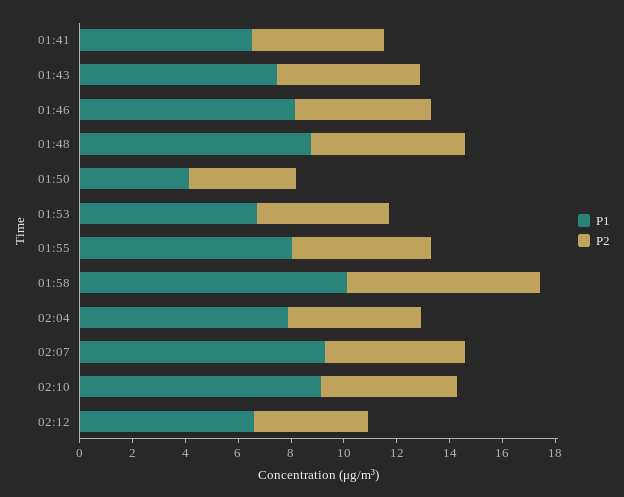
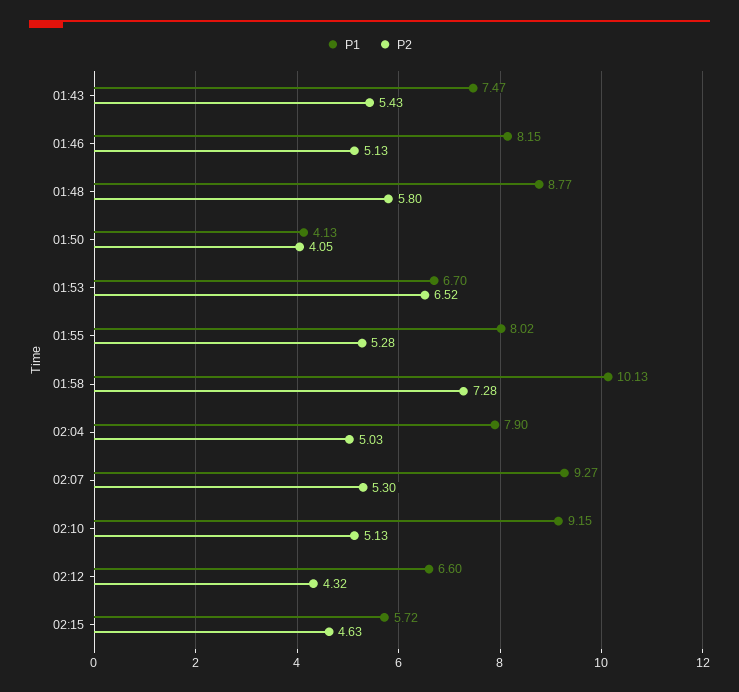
P1, 01:41: 6.5 -> none
P2, 01:41: 5 -> none
P2, 01:53: 5 -> 6.52
P1, 02:15: none -> 5.72
P2, 02:15: none -> 4.63

